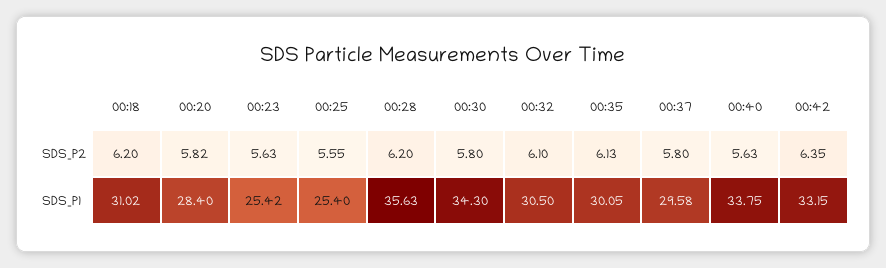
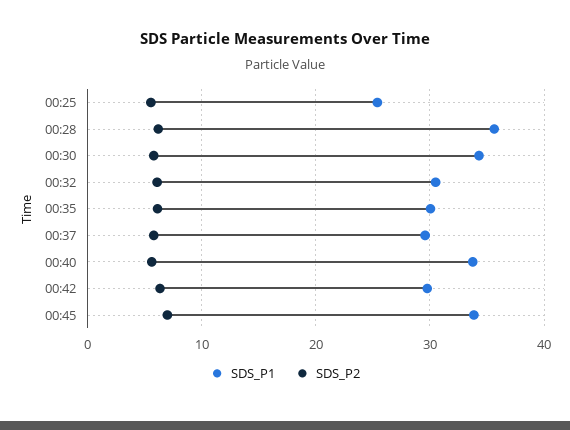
SDS_P2, 00:18: 6.2 -> none
SDS_P2, 00:20: 5.82 -> none
SDS_P2, 00:23: 5.63 -> none
SDS_P1, 00:18: 31.02 -> none
SDS_P1, 00:20: 28.4 -> none
SDS_P1, 00:23: 25.42 -> none
SDS_P1, 00:42: 33.15 -> 30
SDS_P1, 00:45: none -> 34
SDS_P2, 00:45: none -> 7

